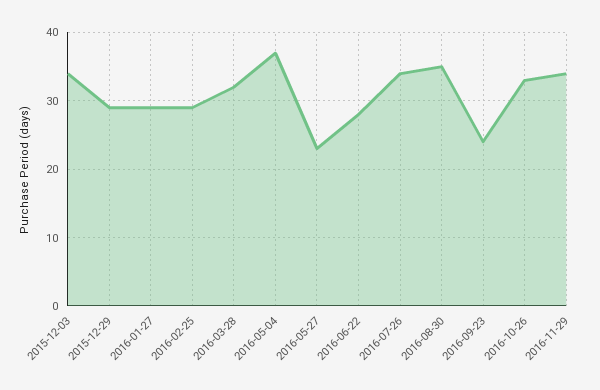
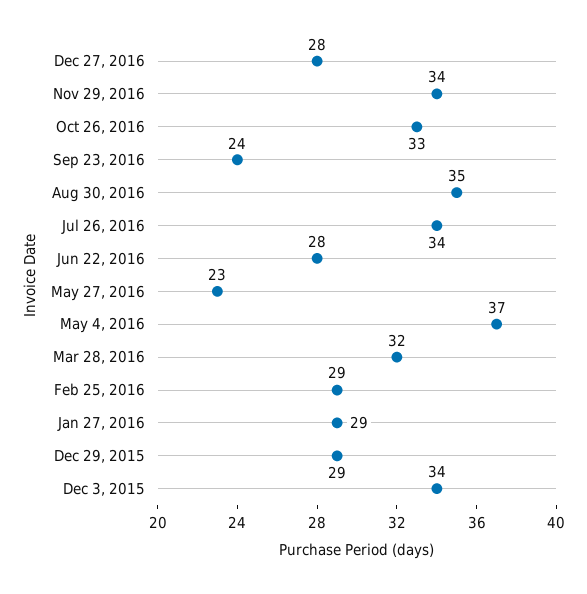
Dec 27, 2016: none -> 28

